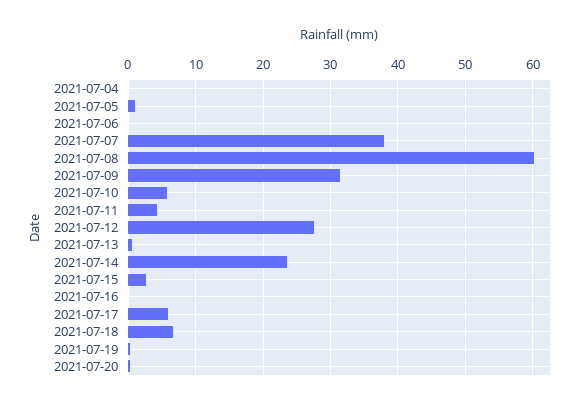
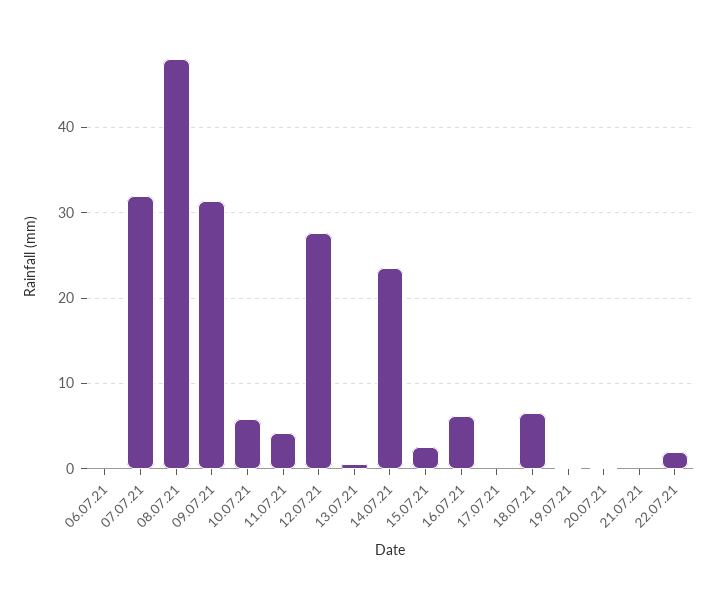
2021-07-04: 0 -> none
2021-07-05: 1 -> none
2021-07-07: 38 -> 32
2021-07-08: 60 -> 48
2021-07-16: 0 -> 6
2021-07-17: 6 -> 0
21.07.21: none -> 0
22.07.21: none -> 2

